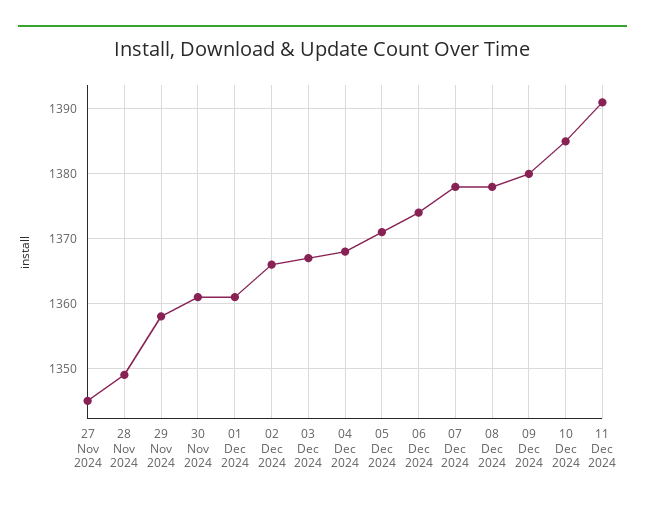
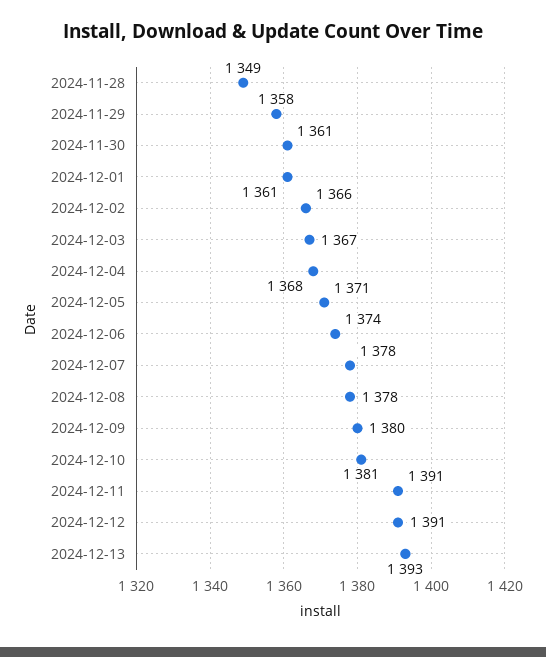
27 Nov 2024: 1345 -> none
10 Dec 2024: 1385 -> 1381
2024-12-12: none -> 1391
2024-12-13: none -> 1393

